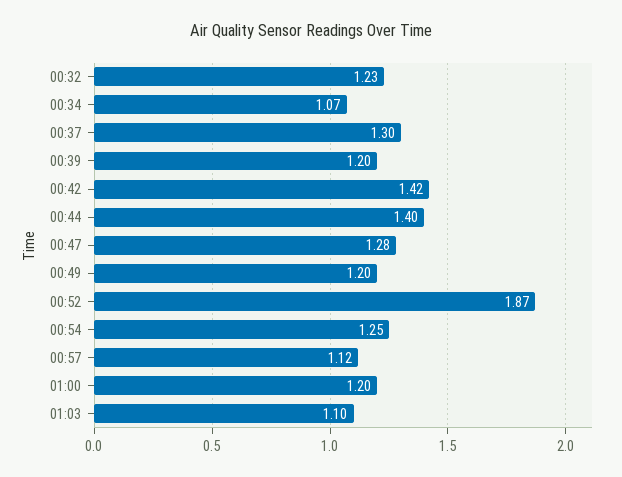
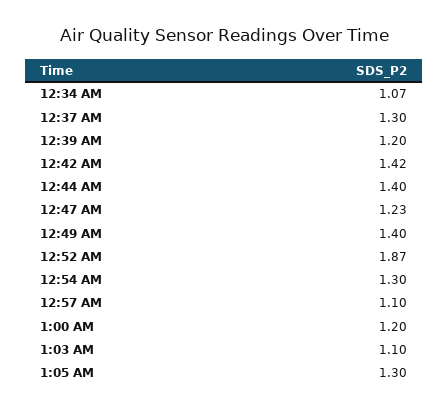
00:32: 1.23 -> none
00:47: 1.28 -> 1.23
00:49: 1.2 -> 1.4
00:54: 1.25 -> 1.3
00:57: 1.12 -> 1.1
1:05 AM: none -> 1.3

